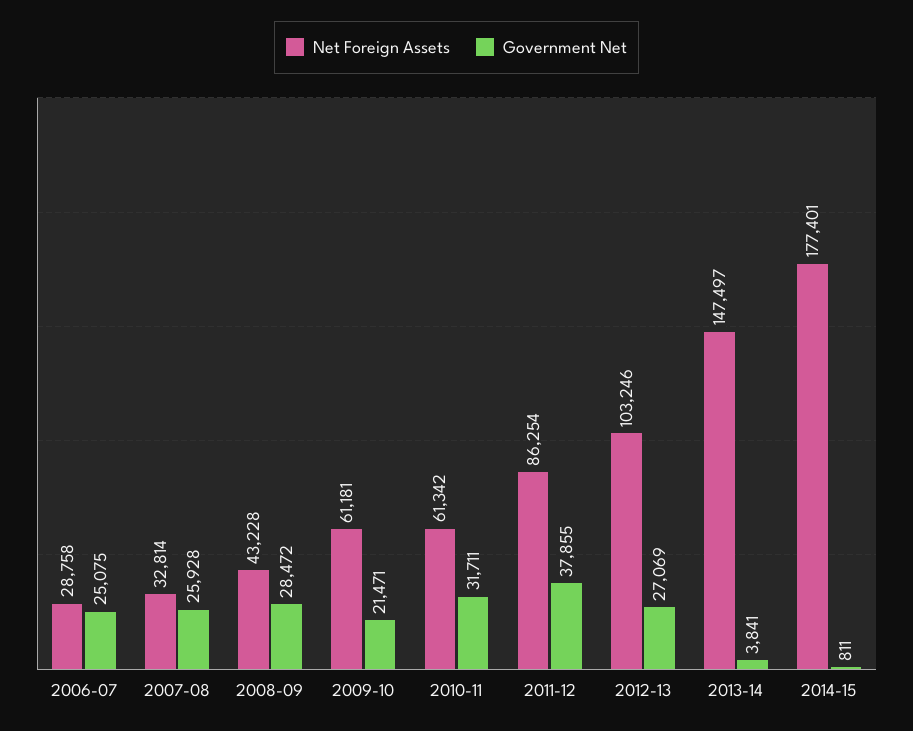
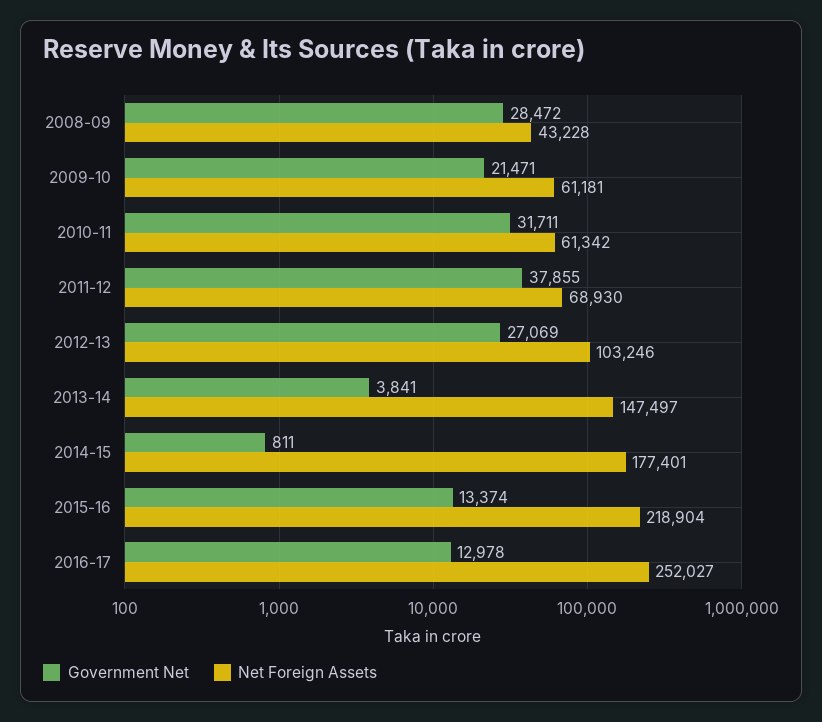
Net Foreign Assets, 2006-07: 28758 -> none
Government Net, 2006-07: 25075 -> none
Net Foreign Assets, 2007-08: 32814 -> none
Government Net, 2007-08: 25928 -> none
Net Foreign Assets, 2011-12: 86254 -> 68930
Government Net, 2015-16: none -> 13374
Net Foreign Assets, 2015-16: none -> 218904
Government Net, 2016-17: none -> 12978
Net Foreign Assets, 2016-17: none -> 252027

